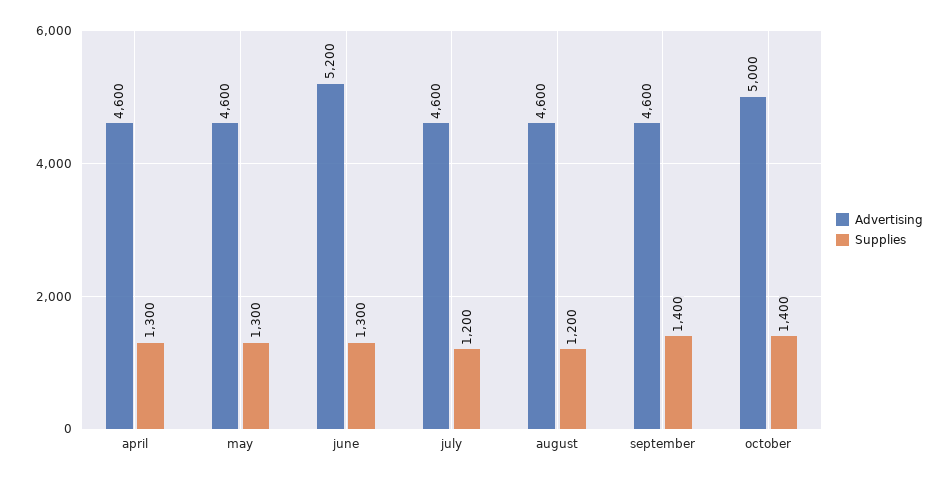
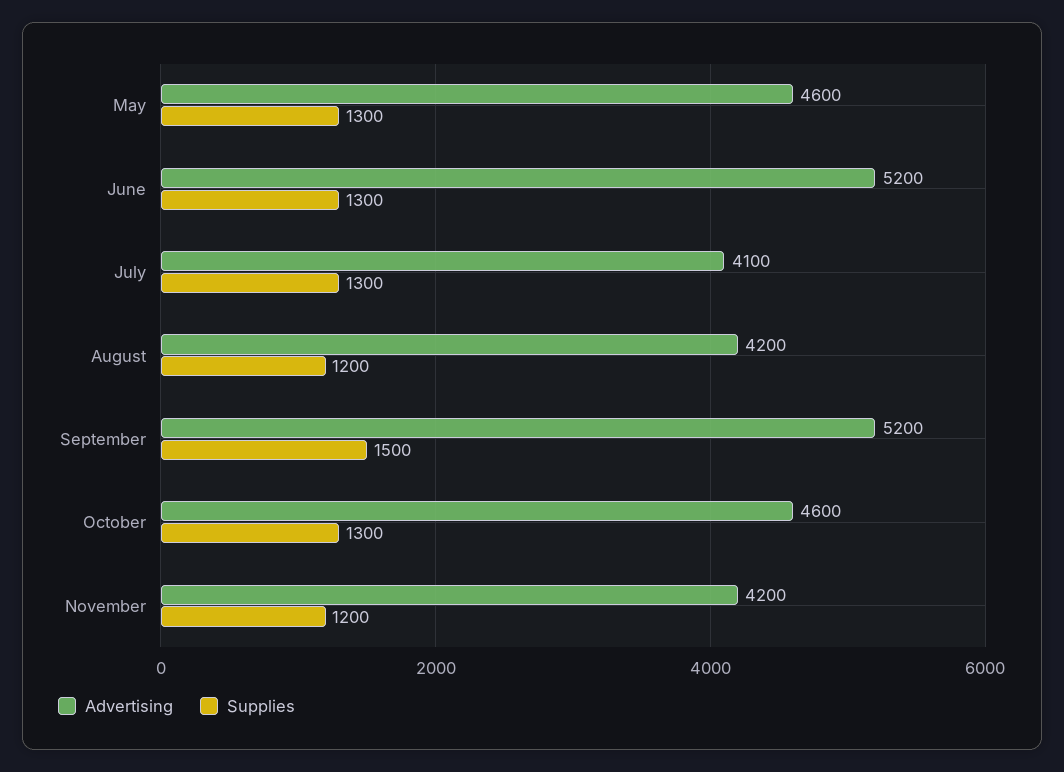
Advertising, april: 4600 -> none
Supplies, april: 1300 -> none
Advertising, july: 4600 -> 4100
Supplies, july: 1200 -> 1300
Advertising, august: 4600 -> 4200
Advertising, september: 4600 -> 5200
Supplies, september: 1400 -> 1500
Advertising, october: 5000 -> 4600
Supplies, october: 1400 -> 1300
Advertising, November: none -> 4200
Supplies, November: none -> 1200

